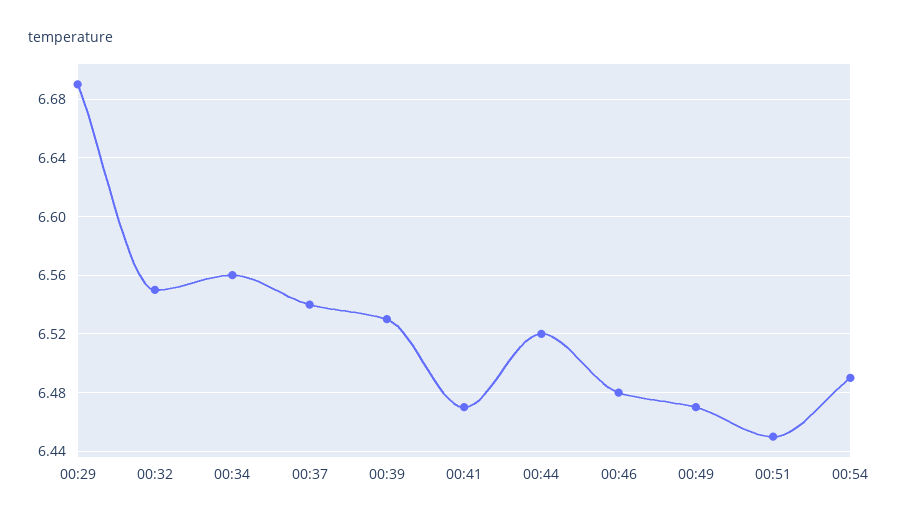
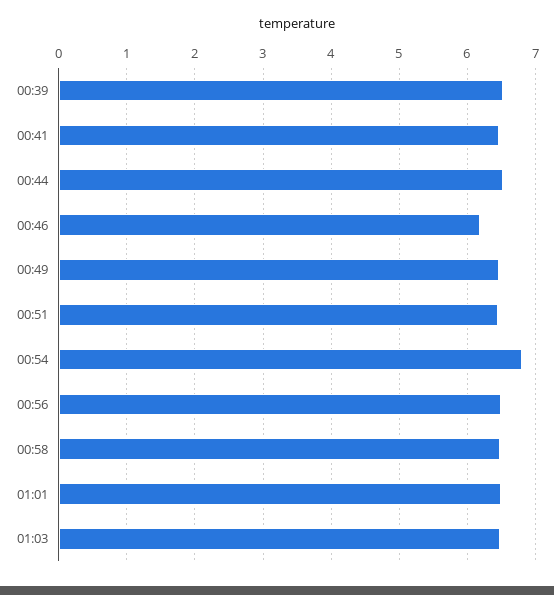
00:29: 6.69 -> none
00:32: 6.55 -> none
00:34: 6.56 -> none
00:37: 6.54 -> none
00:46: 6.48 -> 6.2
00:54: 6.49 -> 6.8
00:56: none -> 6.5
00:58: none -> 6.5
01:01: none -> 6.5
01:03: none -> 6.5

